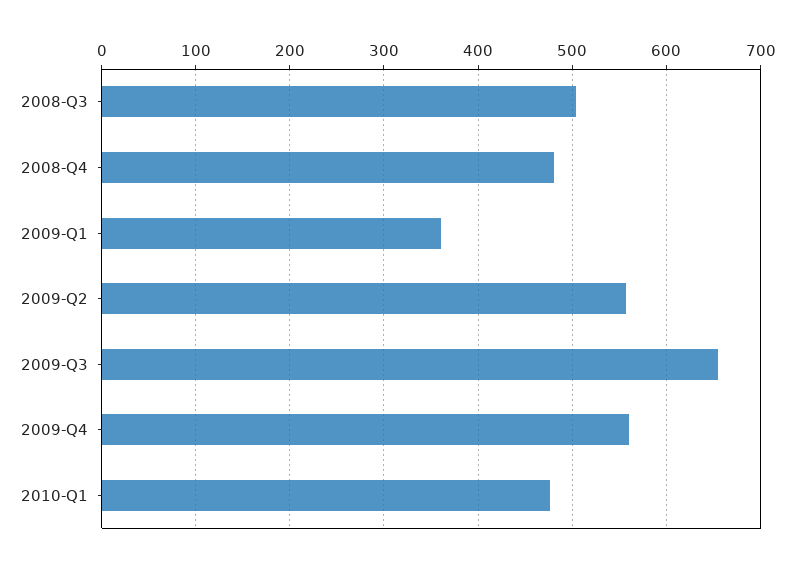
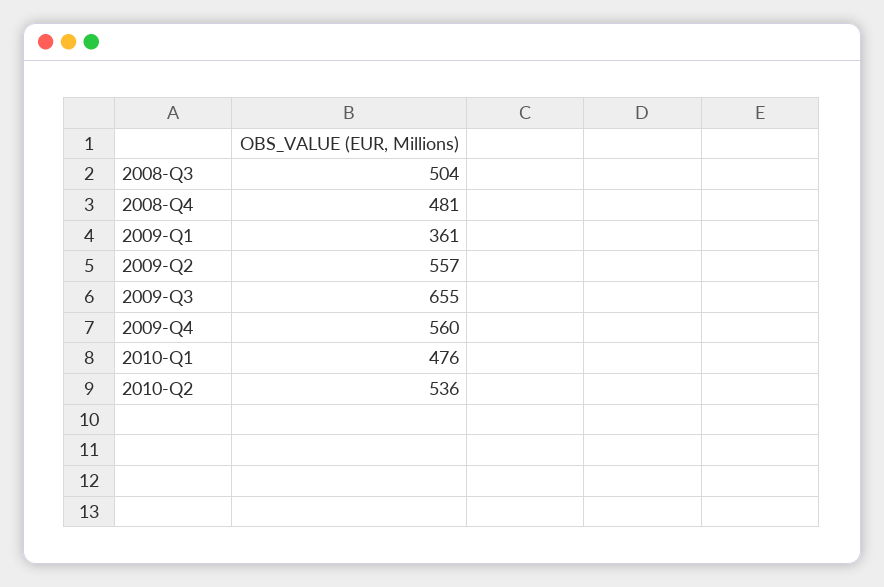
2010-Q2: none -> 536

